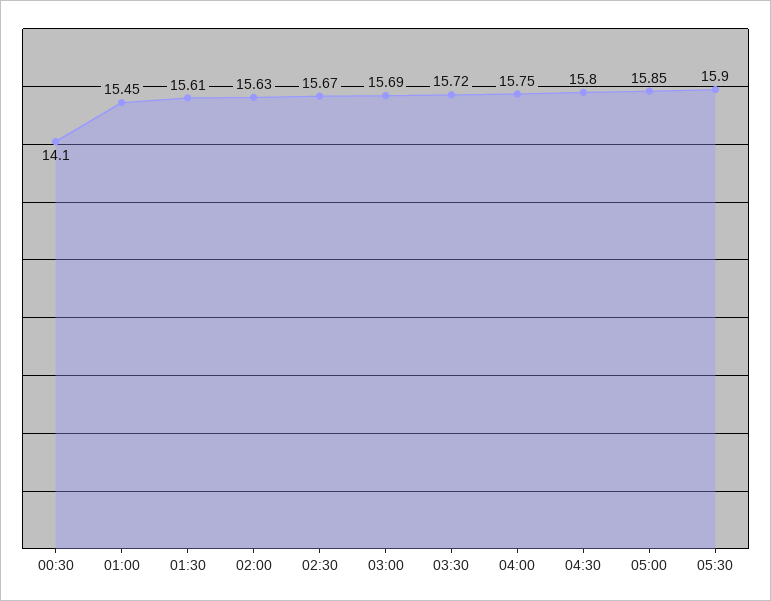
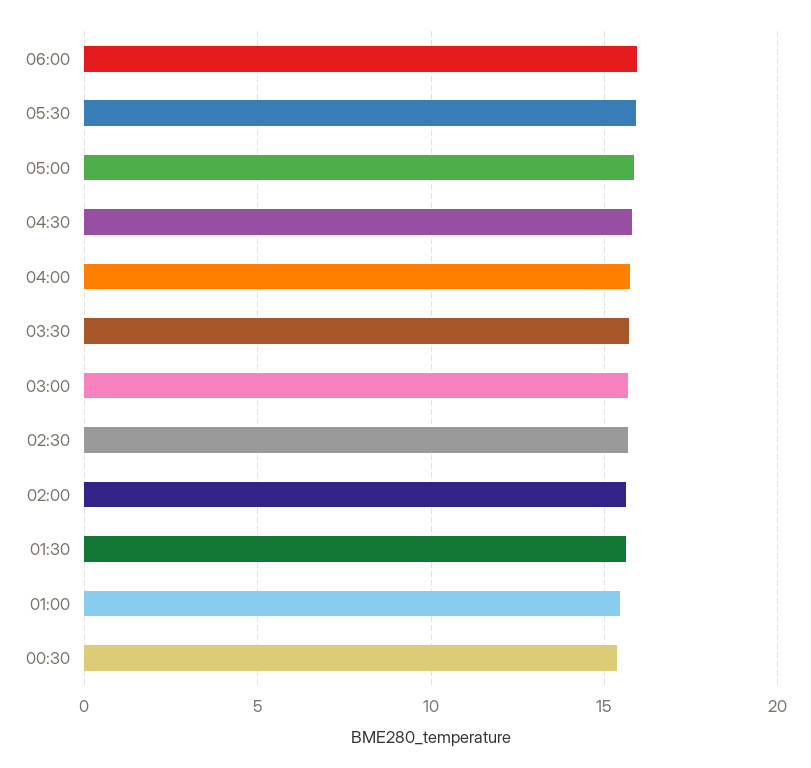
00:30: 14.1 -> 15.5
06:00: none -> 16

